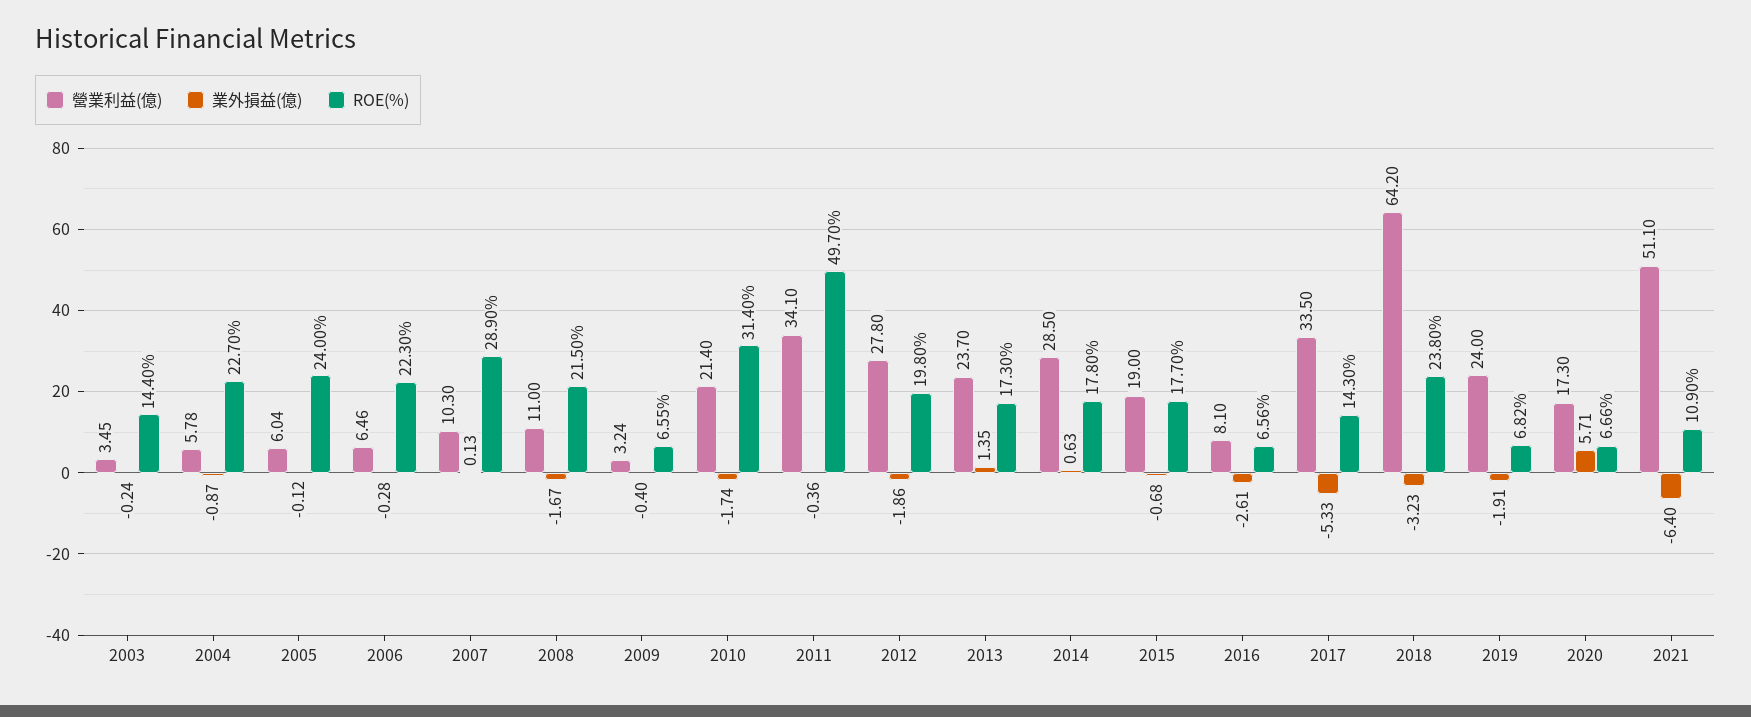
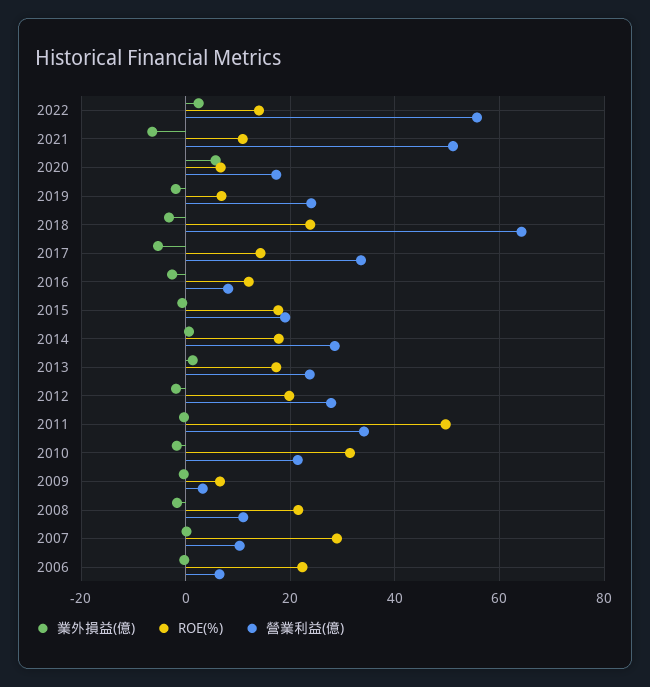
營業利益(億), 2003: 3.45 -> none
業外損益(億), 2003: -0.24 -> none
ROE(%), 2003: 14.4 -> none
營業利益(億), 2004: 5.78 -> none
業外損益(億), 2004: -0.87 -> none
ROE(%), 2004: 22.7 -> none
營業利益(億), 2005: 6.04 -> none
業外損益(億), 2005: -0.12 -> none
ROE(%), 2005: 24 -> none
ROE(%), 2016: 6.56 -> 12
業外損益(億), 2022: none -> 2
ROE(%), 2022: none -> 14
營業利益(億), 2022: none -> 56

